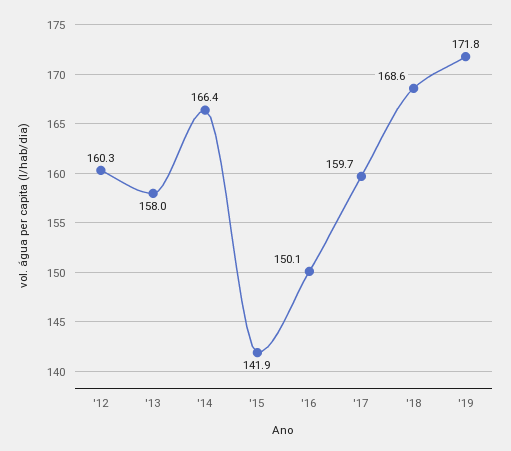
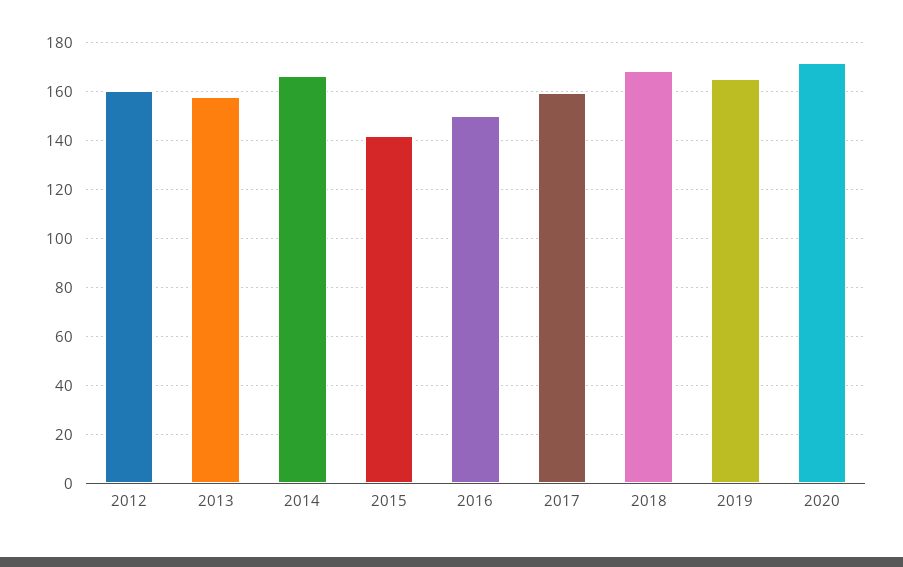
'19: 171.8 -> 165
2020: none -> 172.5

